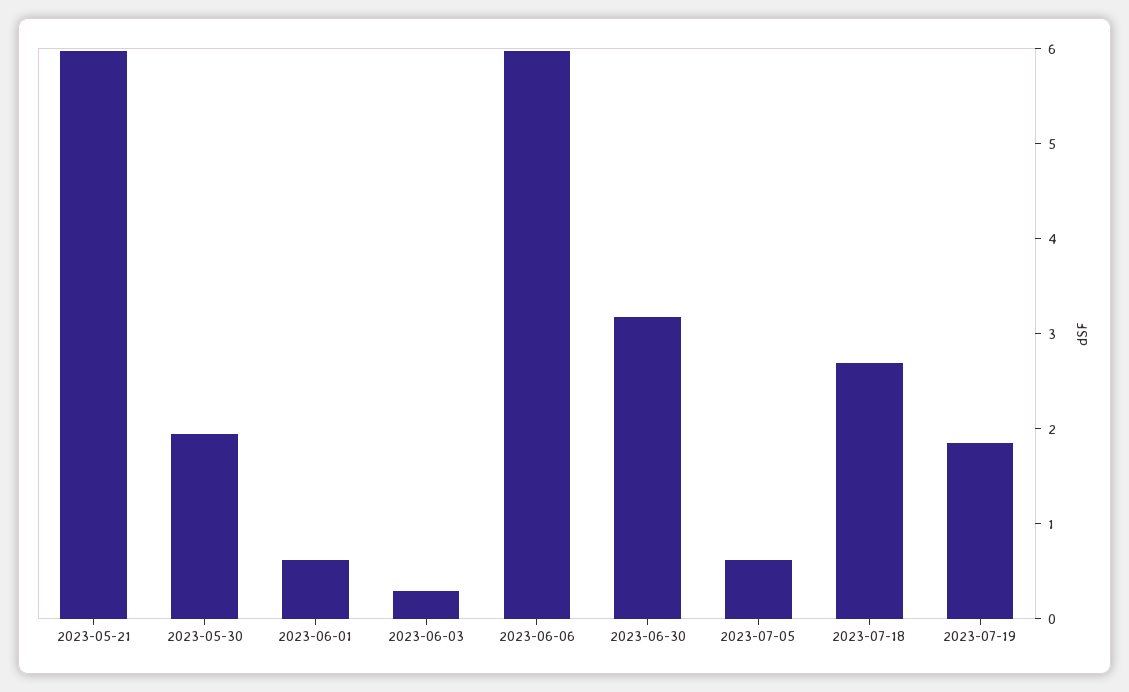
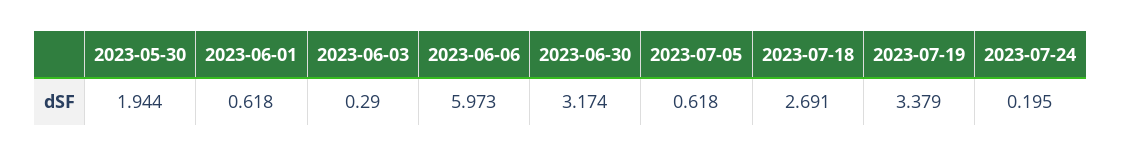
2023-05-21: 6 -> none
2023-07-19: 1.8 -> 3.379
2023-07-24: none -> 0.195

